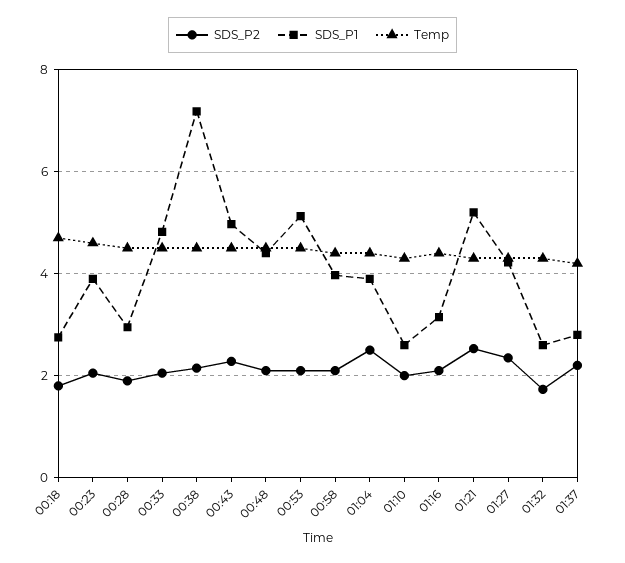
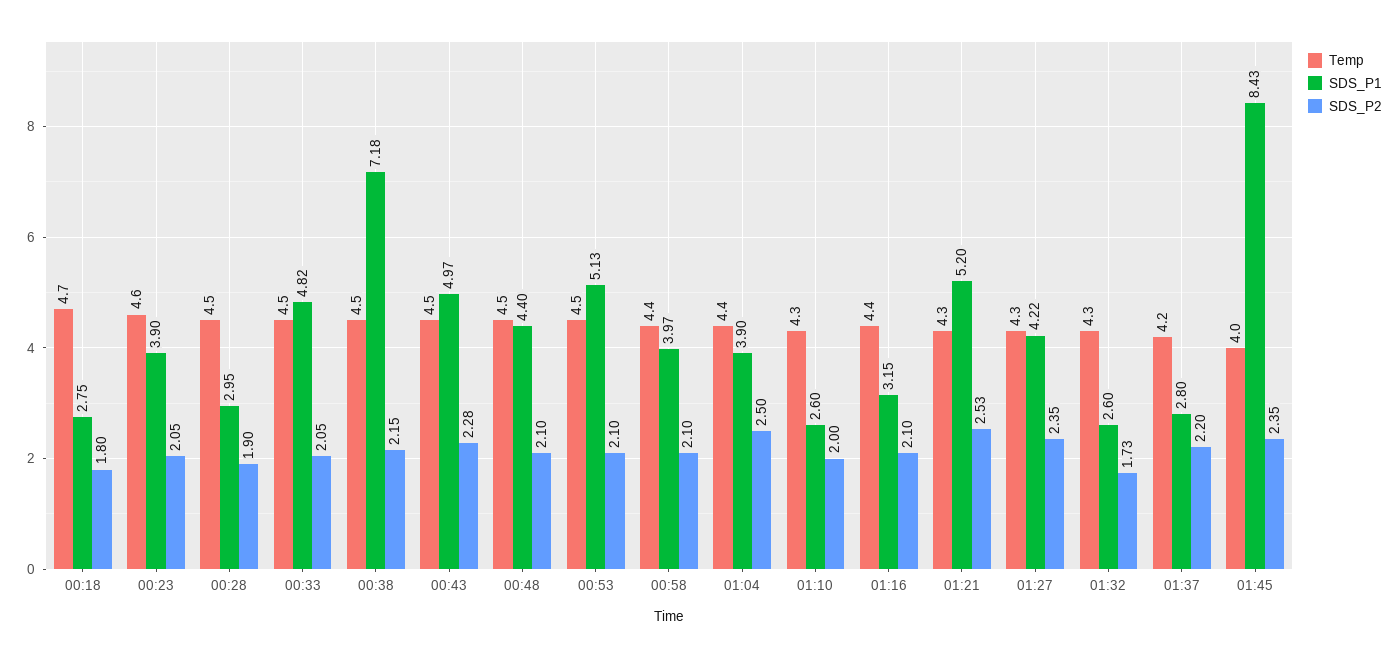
Temp, 01:45: none -> 4
SDS_P1, 01:45: none -> 8.43
SDS_P2, 01:45: none -> 2.35

